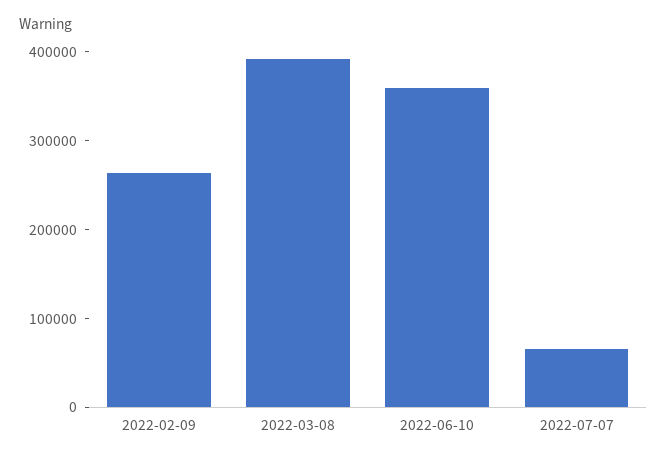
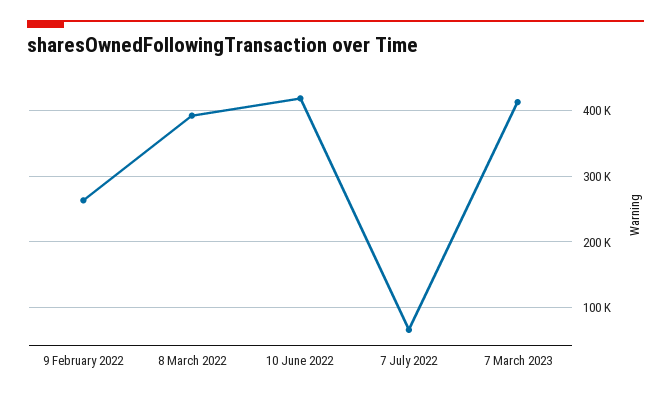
2022-06-10: 360000 -> 420000
7 March 2023: none -> 410000

